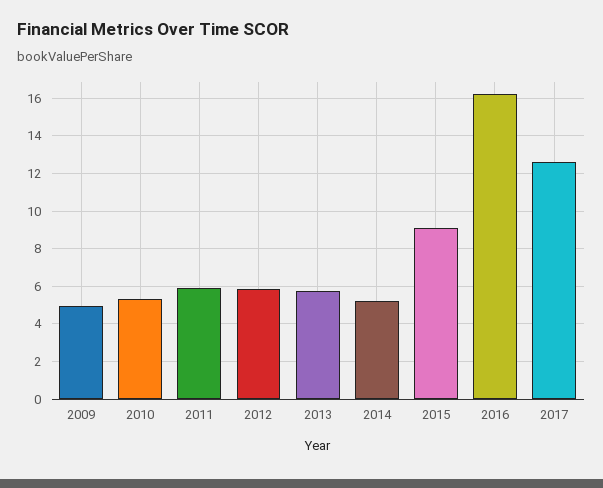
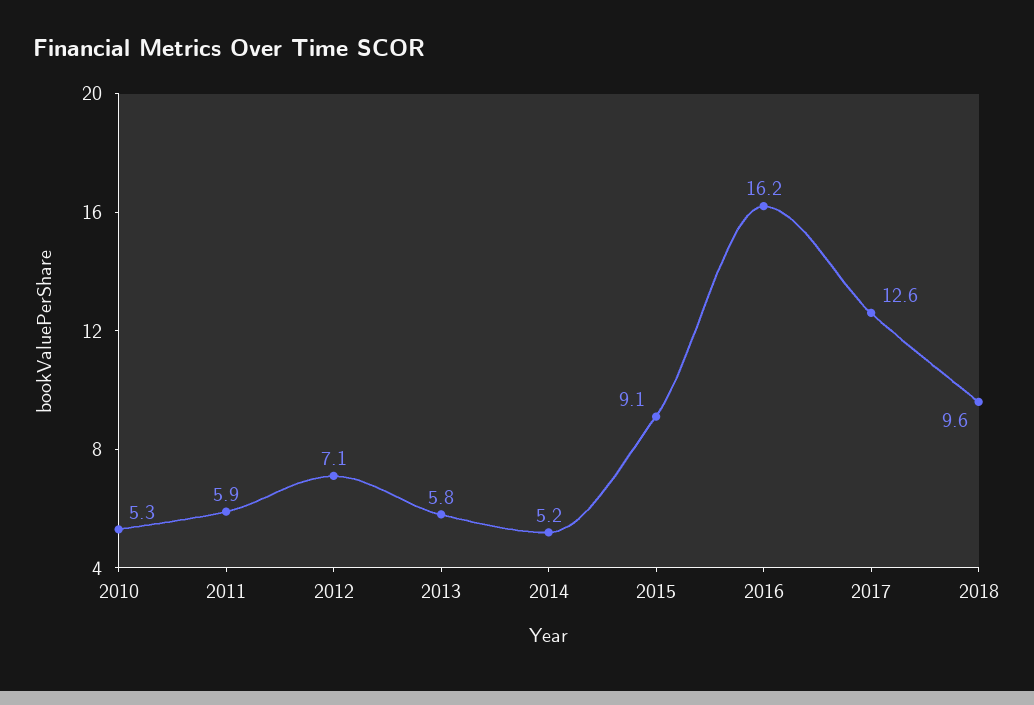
2009: 5 -> none
2012: 6 -> 7.1
2018: none -> 9.6

